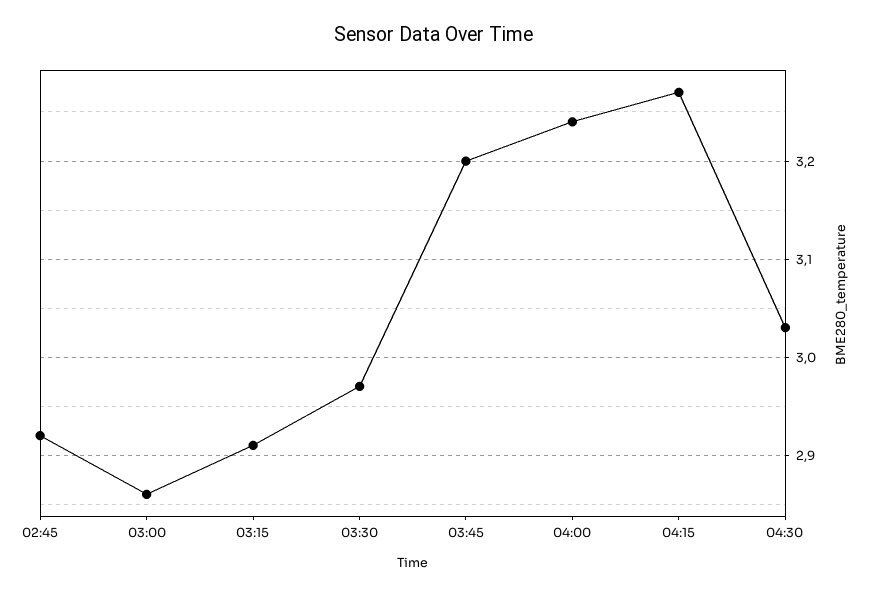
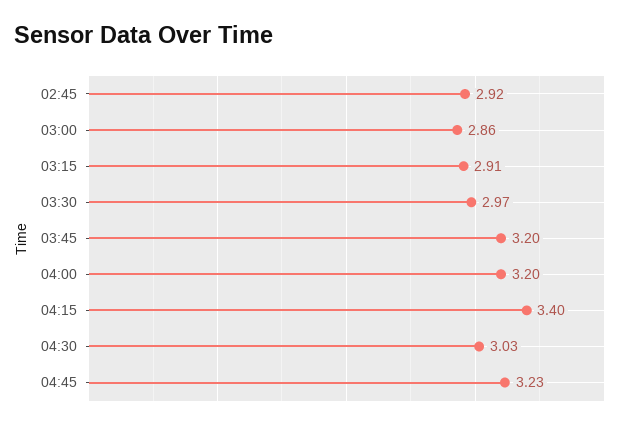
04:00: 3.24 -> 3.2
04:15: 3.27 -> 3.4
04:45: none -> 3.23

